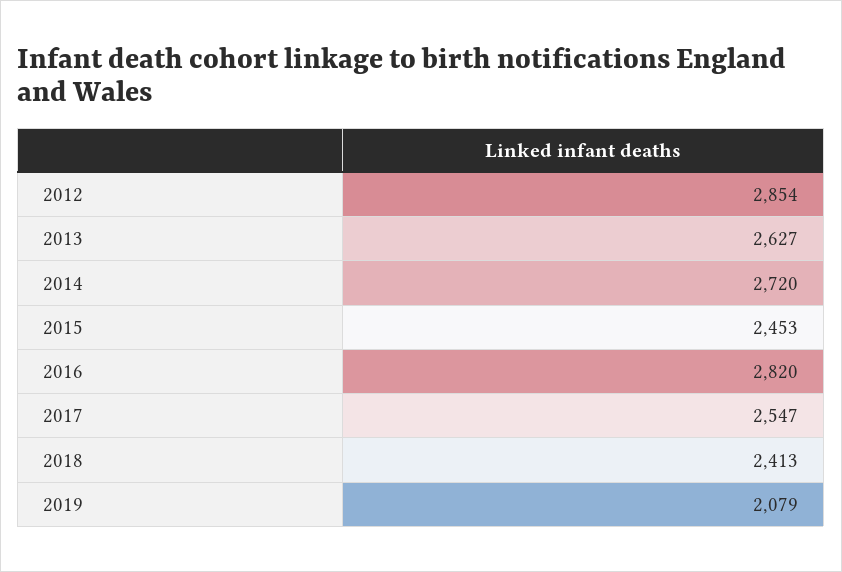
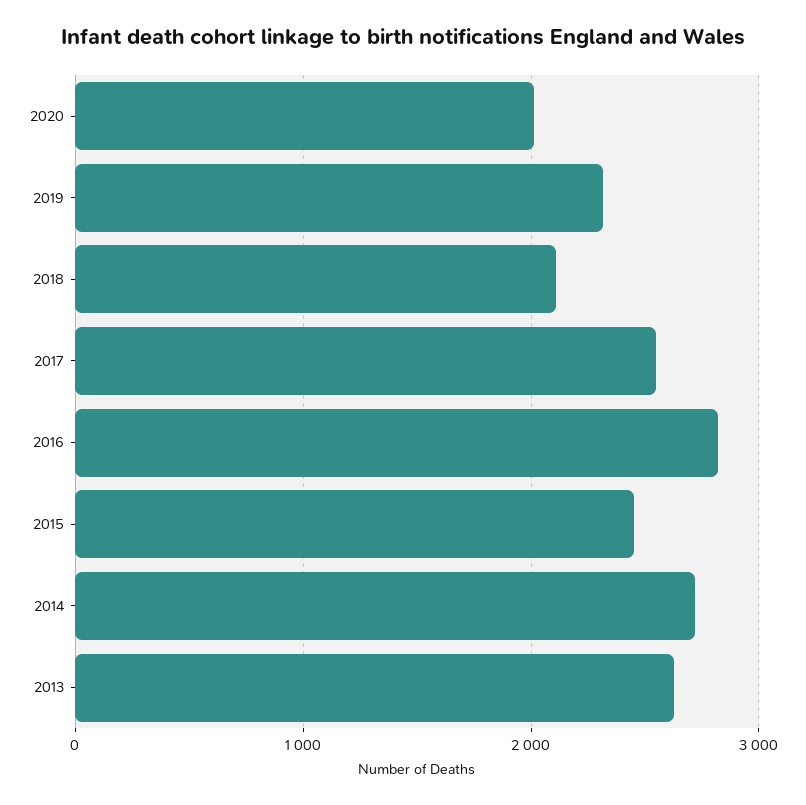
2012: 2854 -> none
2018: 2413 -> 2100
2019: 2079 -> 2300
2020: none -> 2000

